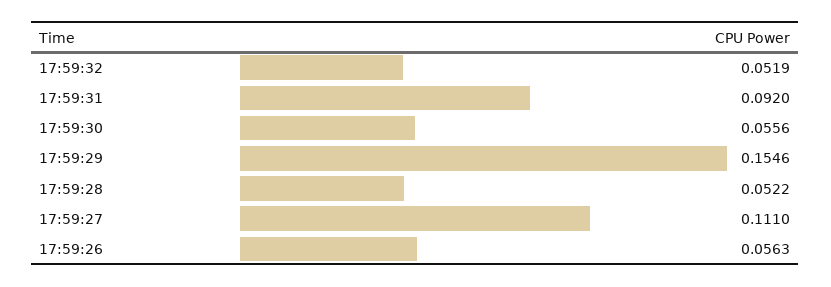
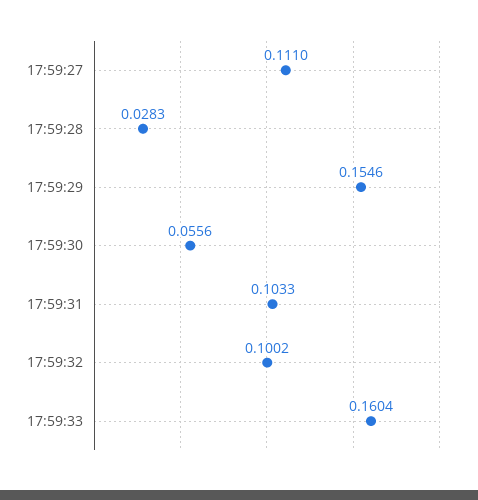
17:59:32: 0.0519 -> 0.1002
17:59:31: 0.092 -> 0.1033
17:59:28: 0.0522 -> 0.0283
17:59:26: 0.0563 -> none
17:59:33: none -> 0.1604

